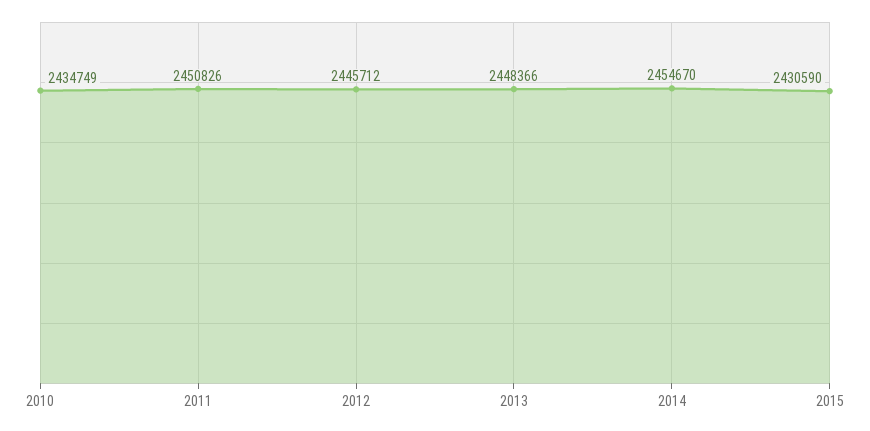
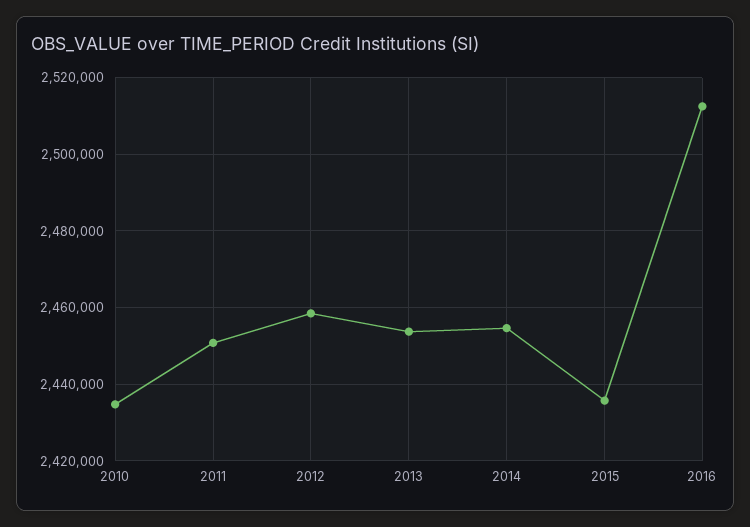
2012: 2445712 -> 2458000
2013: 2448366 -> 2454000
2015: 2430590 -> 2436000
2016: none -> 2512000

